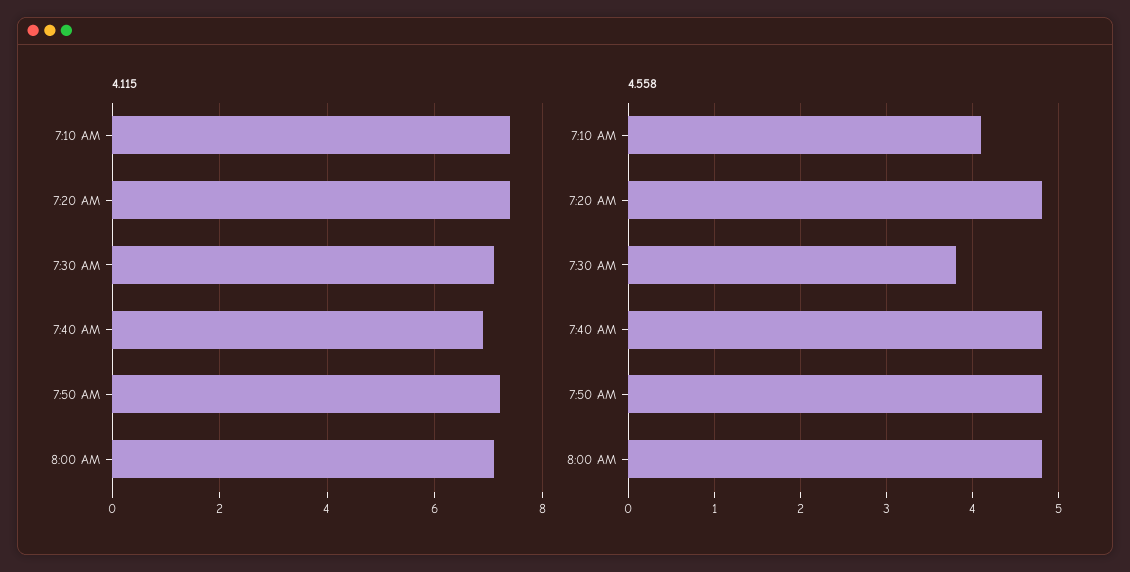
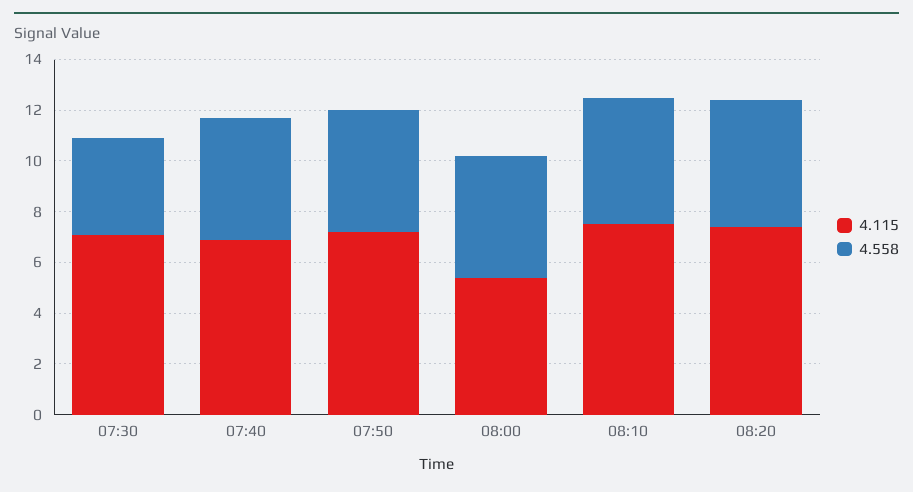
4.115, 7:10 AM: 7.5 -> none
4.115, 7:20 AM: 7.5 -> none
4.115, 8:00 AM: 7 -> 5.5
4.558, 7:10 AM: 4.1 -> none
4.558, 7:20 AM: 4.8 -> none
4.115, 08:10: none -> 7.5
4.558, 08:10: none -> 5
4.115, 08:20: none -> 7.5
4.558, 08:20: none -> 5

